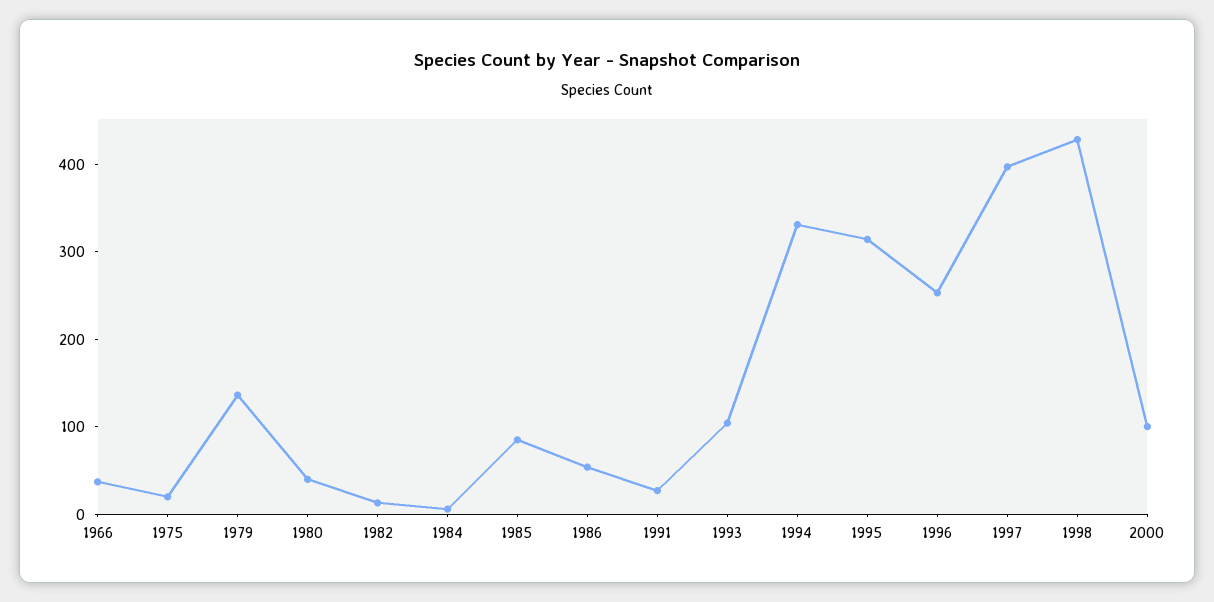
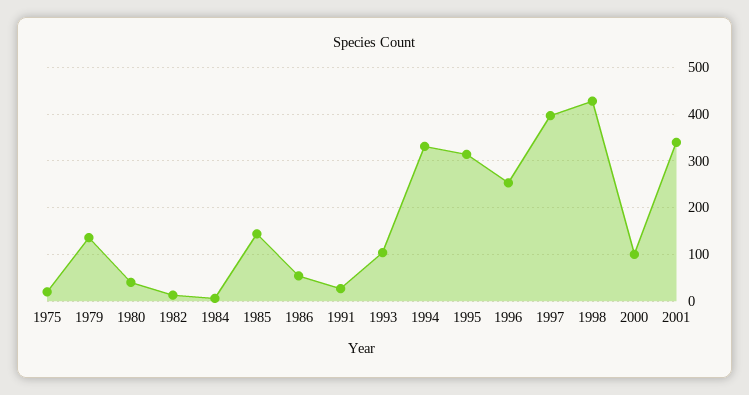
1966: 40 -> none
1985: 80 -> 140
2001: none -> 340

